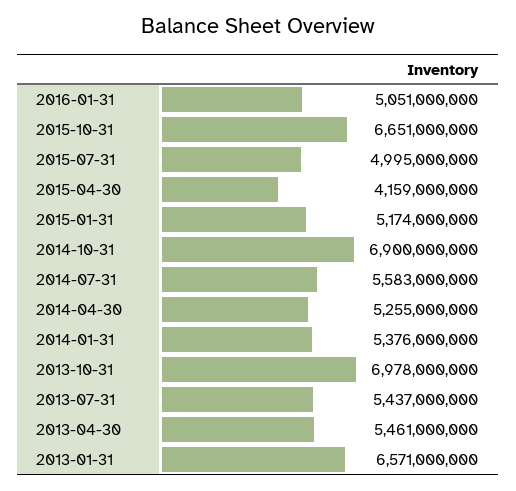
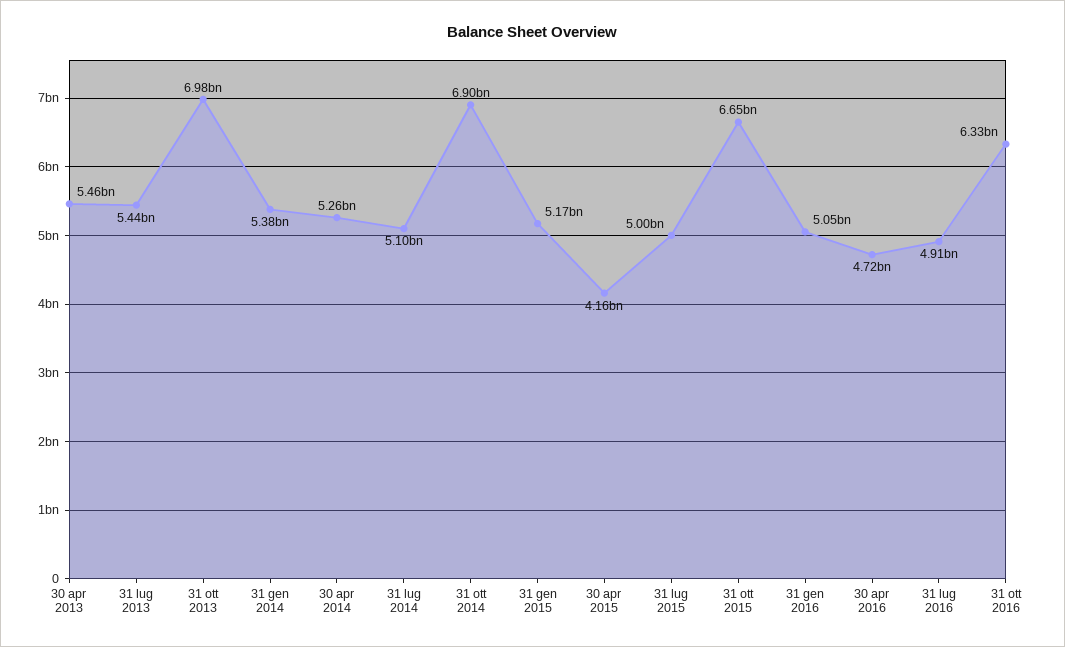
2014-07-31: 5583000000 -> 5100000000
2013-01-31: 6571000000 -> none
30 apr 2016: none -> 4720000000
31 lug 2016: none -> 4910000000
31 ott 2016: none -> 6330000000

